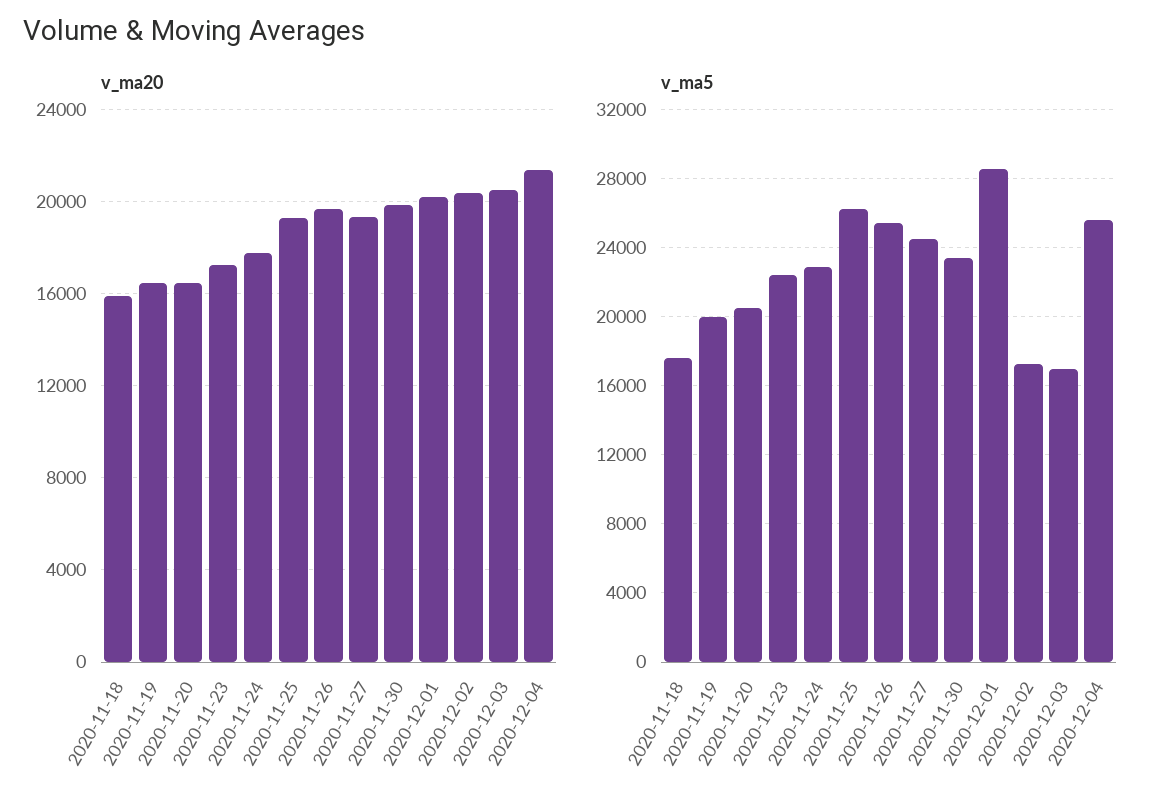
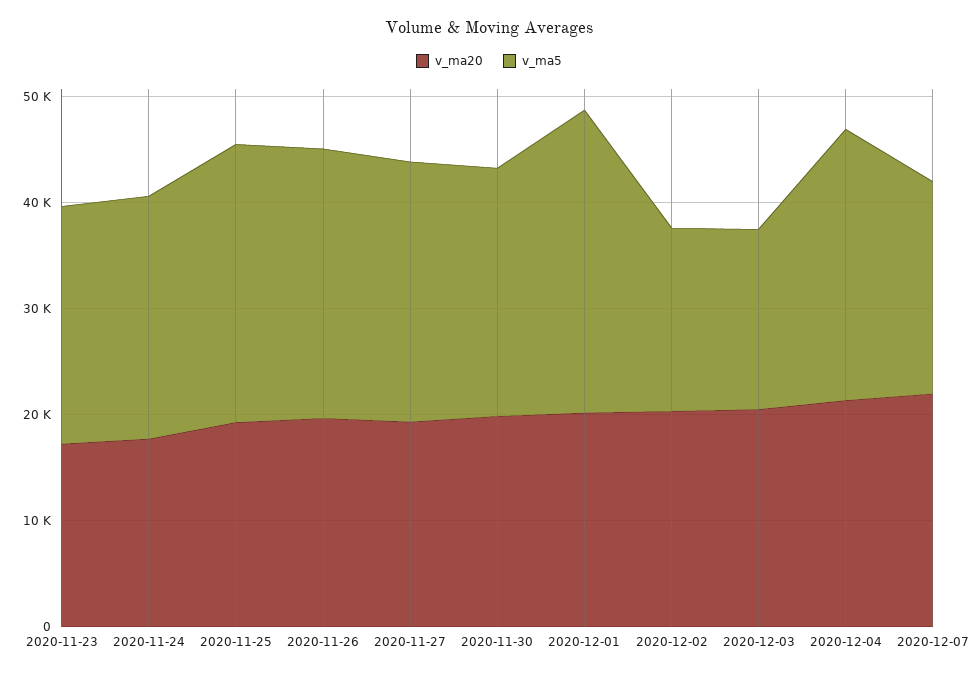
v_ma20, 2020-11-18: 16000 -> none
v_ma20, 2020-11-19: 16500 -> none
v_ma20, 2020-11-20: 16500 -> none
v_ma5, 2020-11-18: 17500 -> none
v_ma5, 2020-11-19: 20000 -> none
v_ma5, 2020-11-20: 20500 -> none
v_ma20, 2020-12-07: none -> 22000
v_ma5, 2020-12-07: none -> 20000

